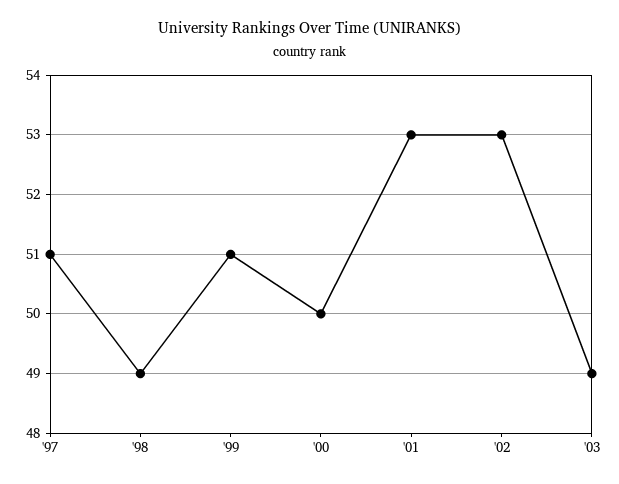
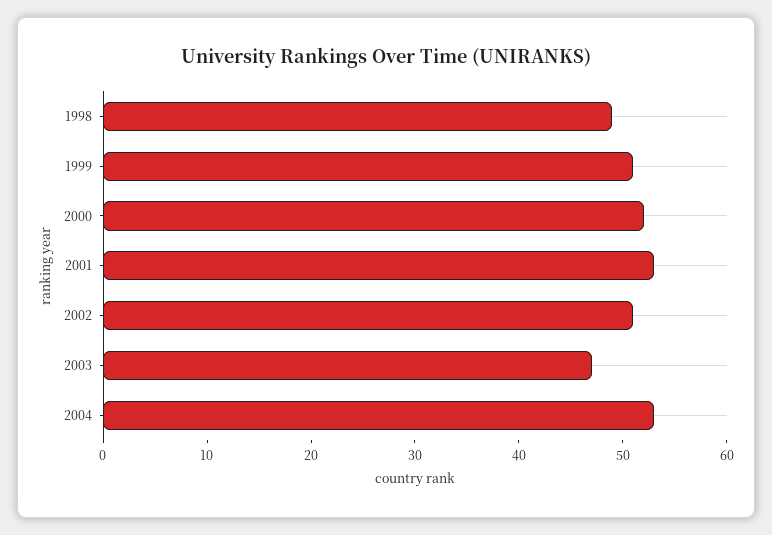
'97: 51 -> none
'00: 50 -> 52
'02: 53 -> 51
'03: 49 -> 47
2004: none -> 53

